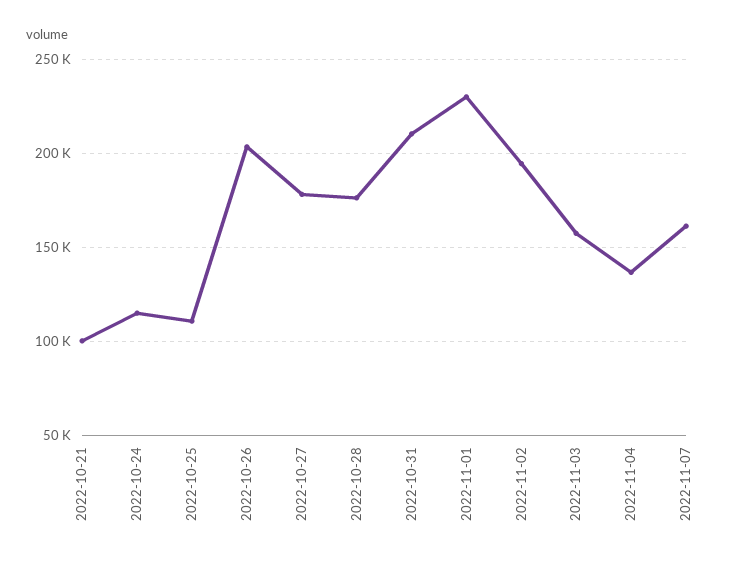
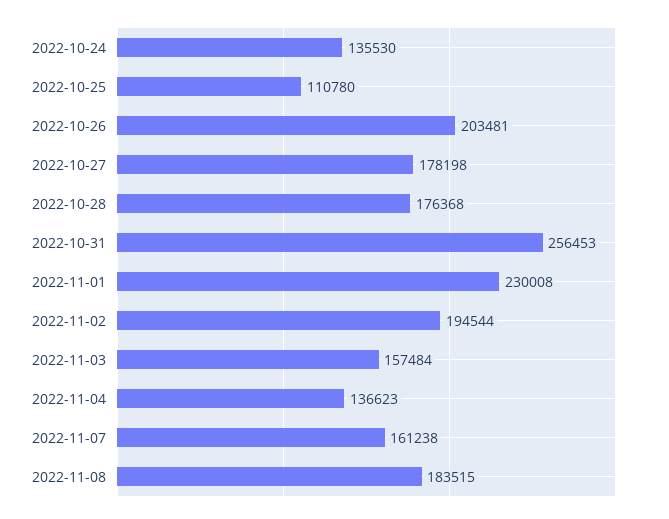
2022-10-21: 100000 -> none
2022-10-24: 115000 -> 135530
2022-10-31: 210000 -> 256453
2022-11-08: none -> 183515

